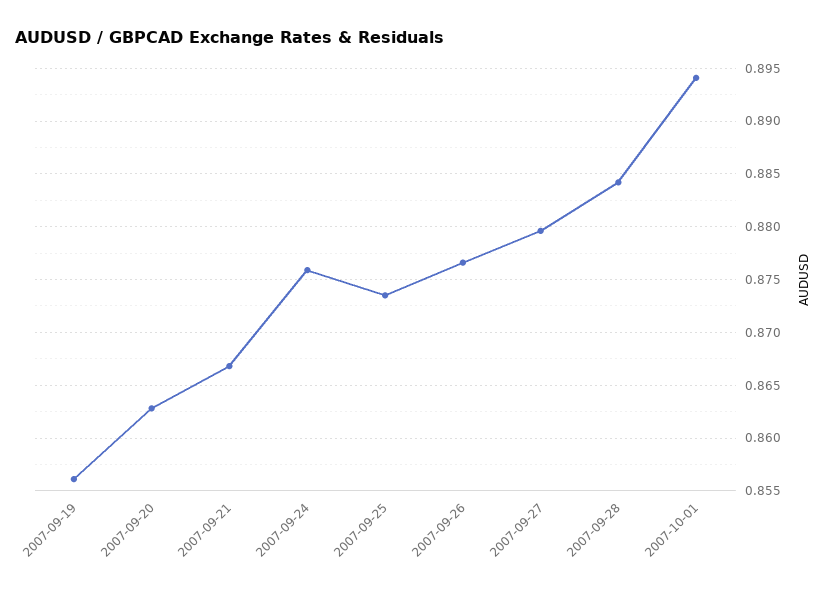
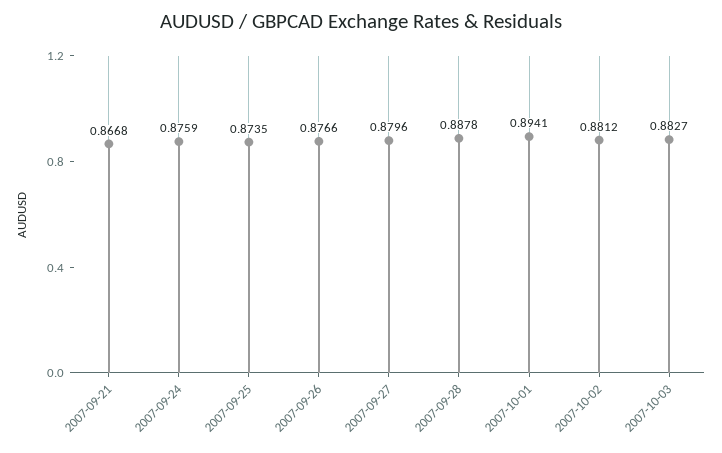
2007-09-19: 0.856 -> none
2007-09-20: 0.863 -> none
2007-09-28: 0.884 -> 0.8878
2007-10-02: none -> 0.8812
2007-10-03: none -> 0.8827

